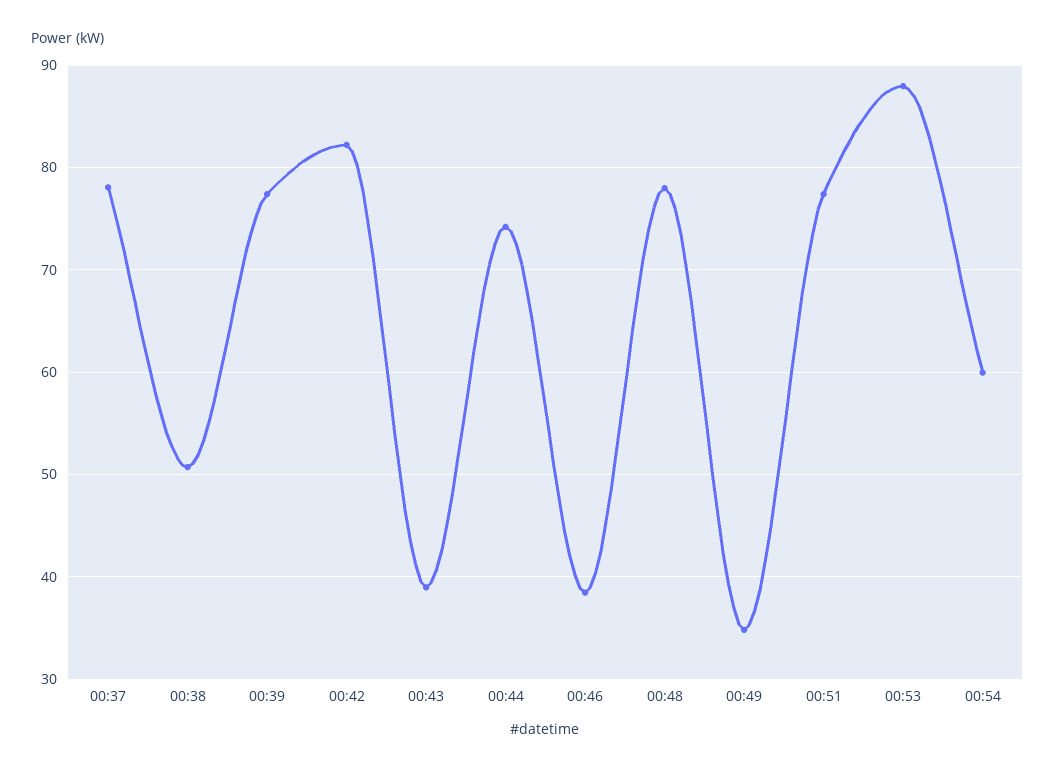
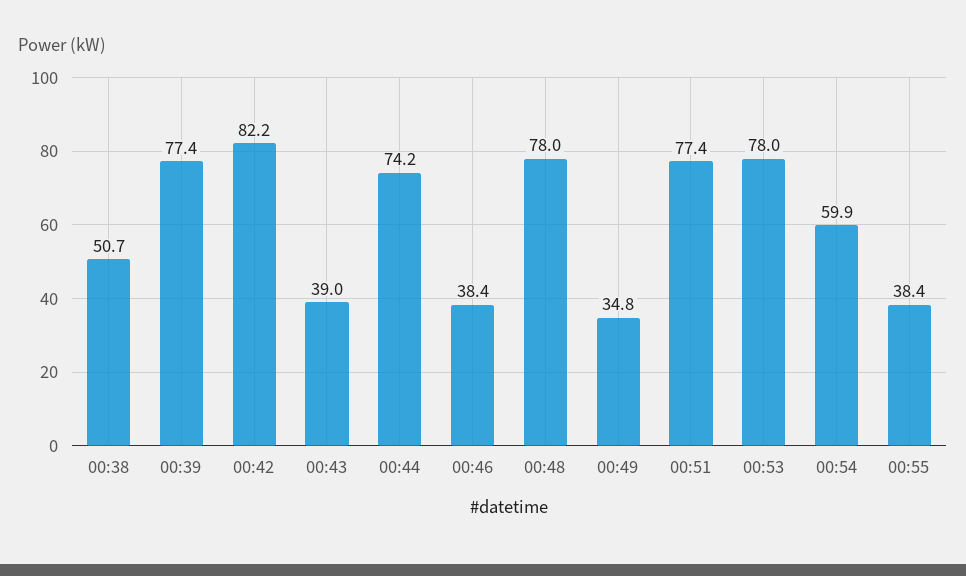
00:37: 78 -> none
00:53: 88 -> 78
00:55: none -> 38.4

